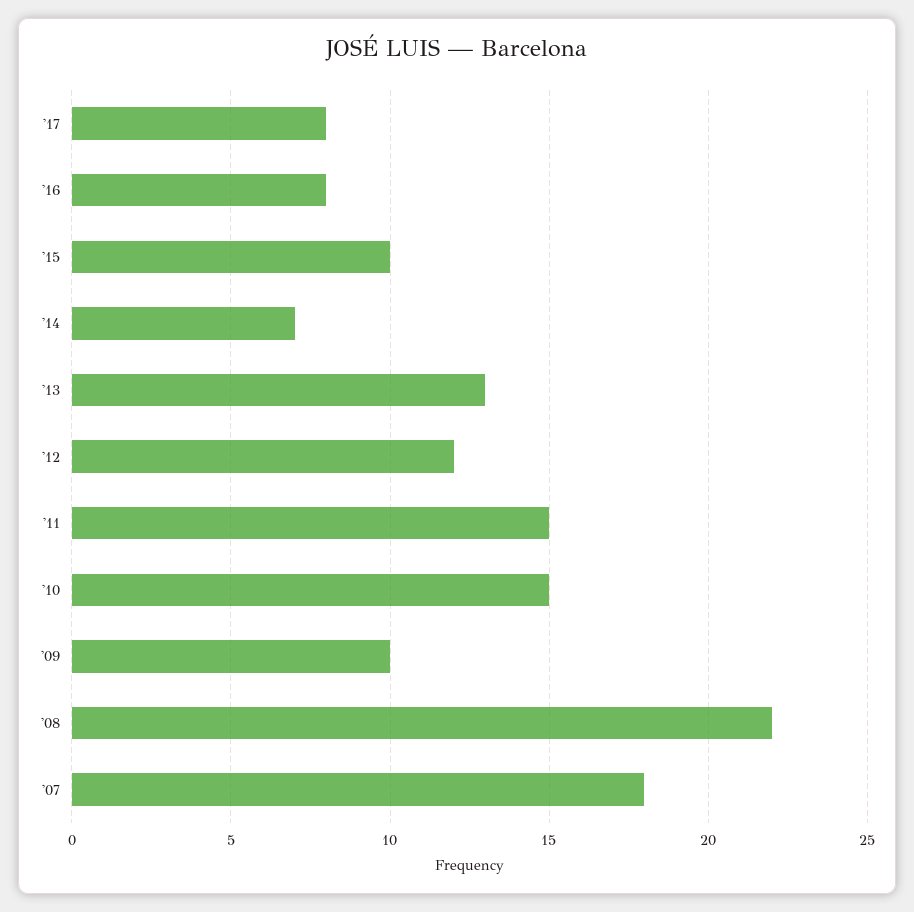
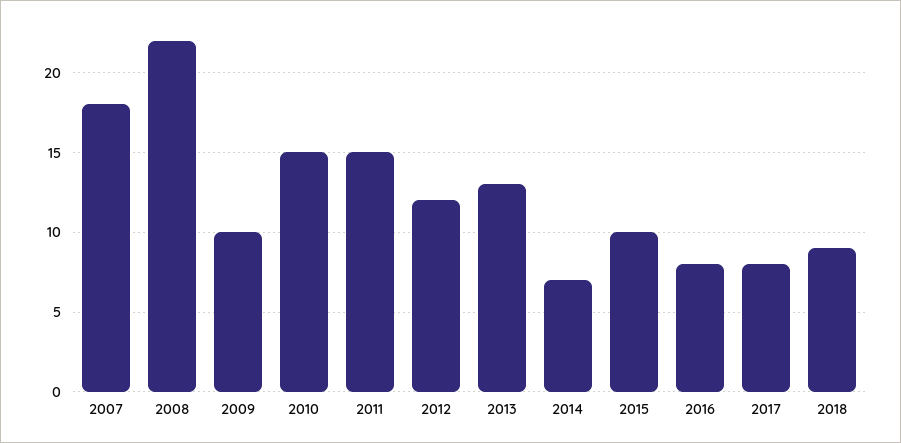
2018: none -> 9

